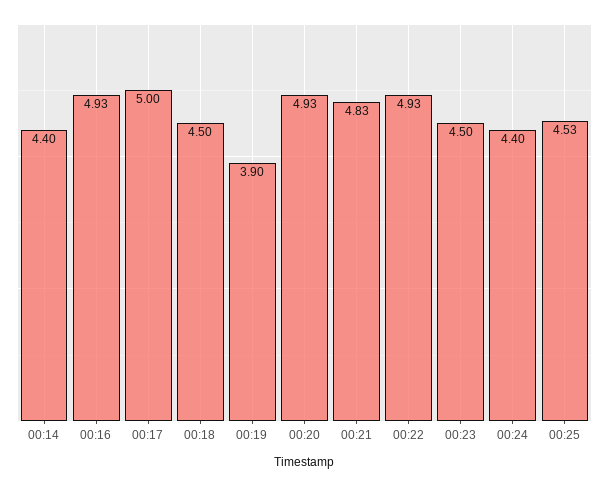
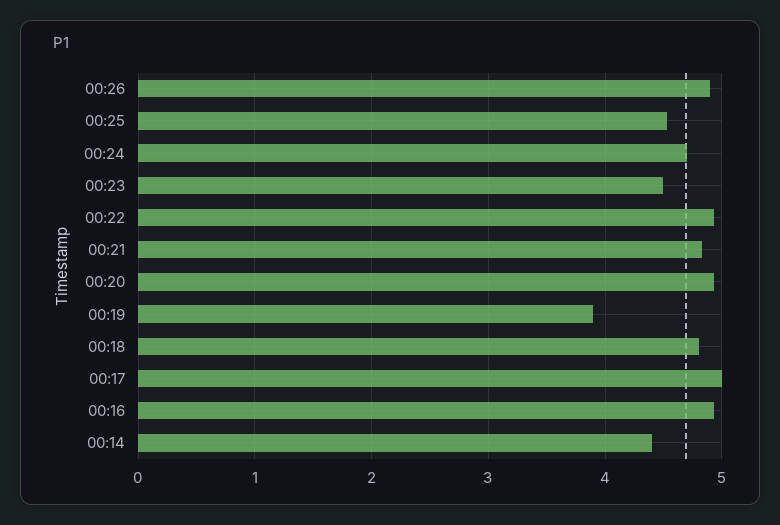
00:18: 4.5 -> 4.8
00:24: 4.4 -> 4.7
00:26: none -> 4.9

